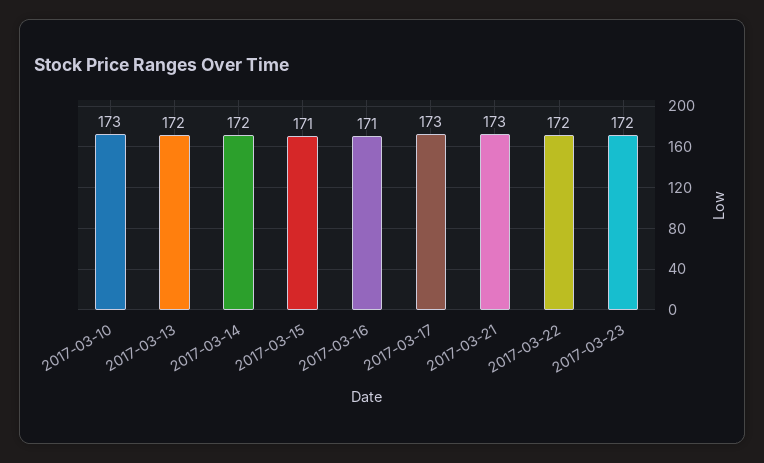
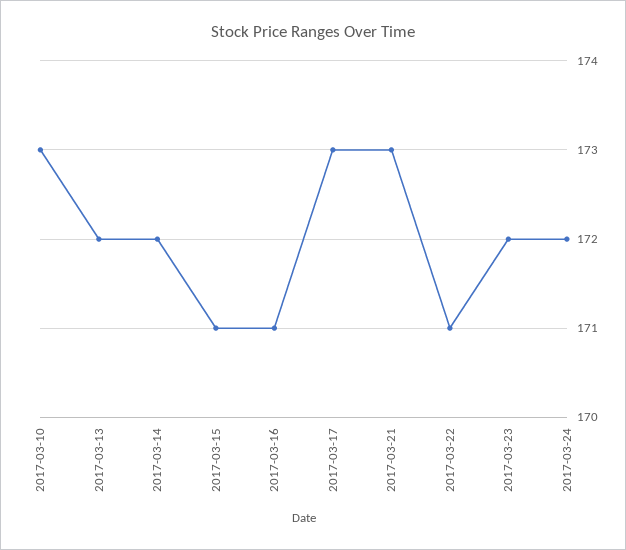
2017-03-22: 172 -> 171
2017-03-24: none -> 172

